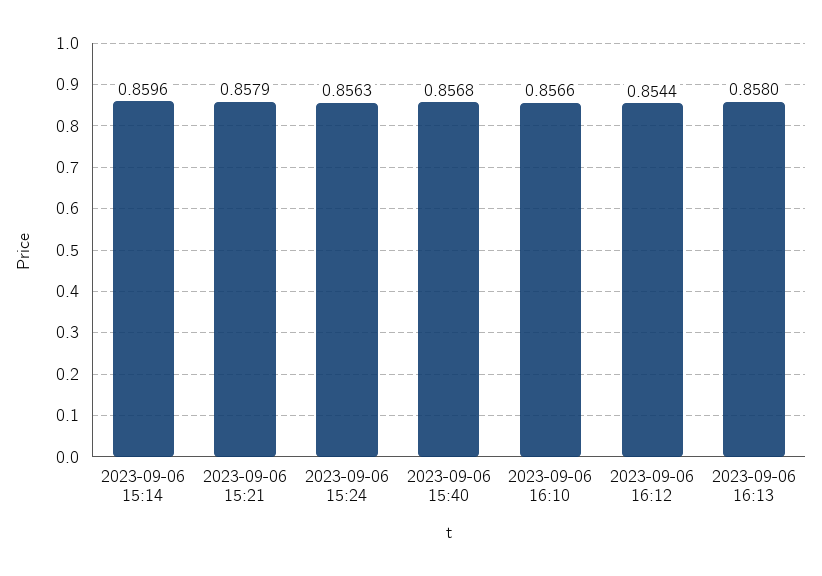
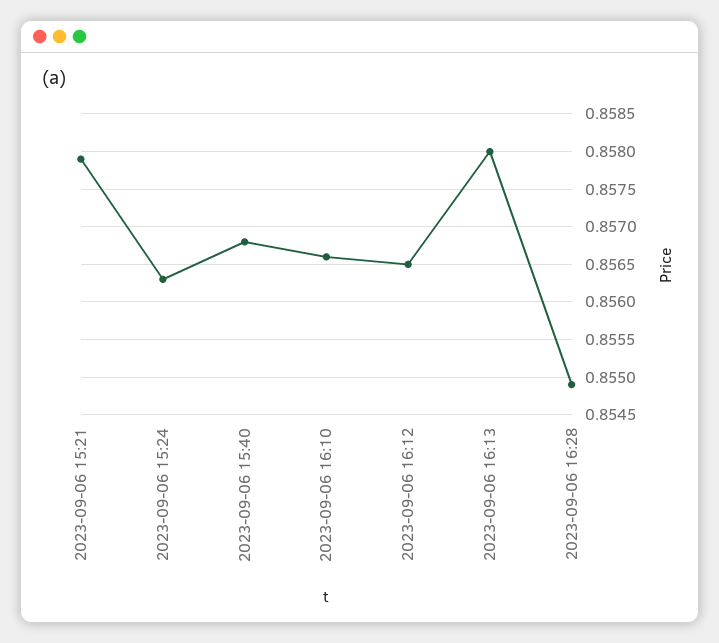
2023-09-06 15:14: 0.8596 -> none
2023-09-06 16:12: 0.8544 -> 0.8565
2023-09-06 16:28: none -> 0.8549

